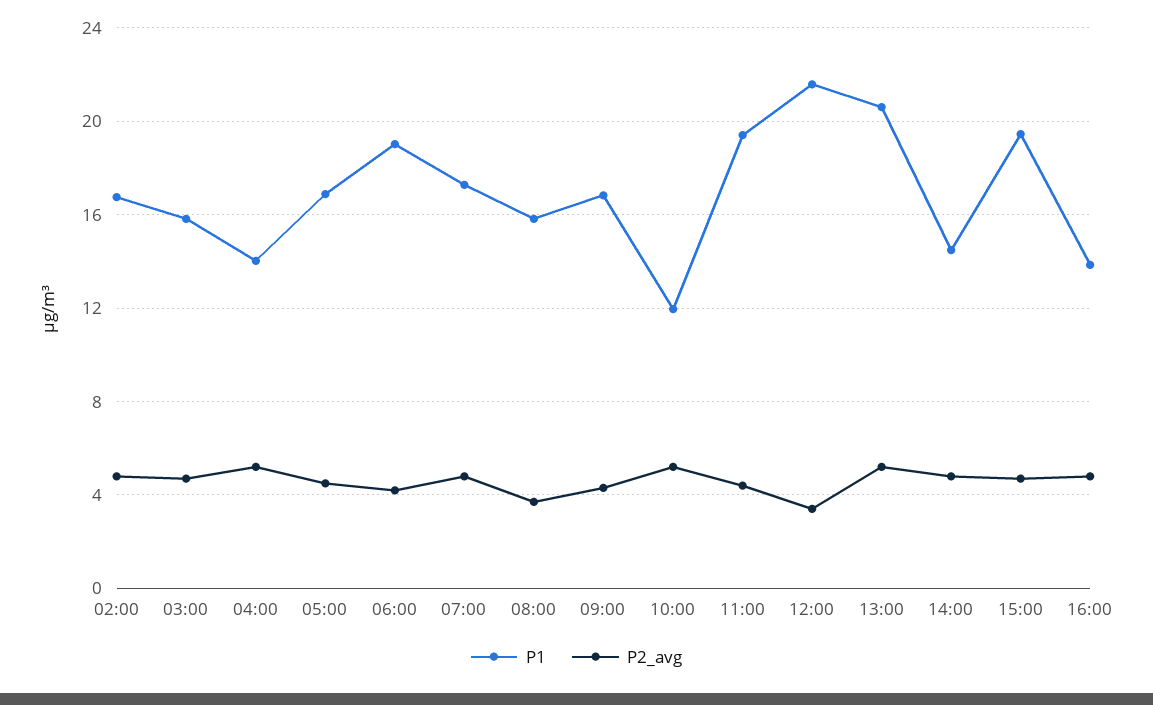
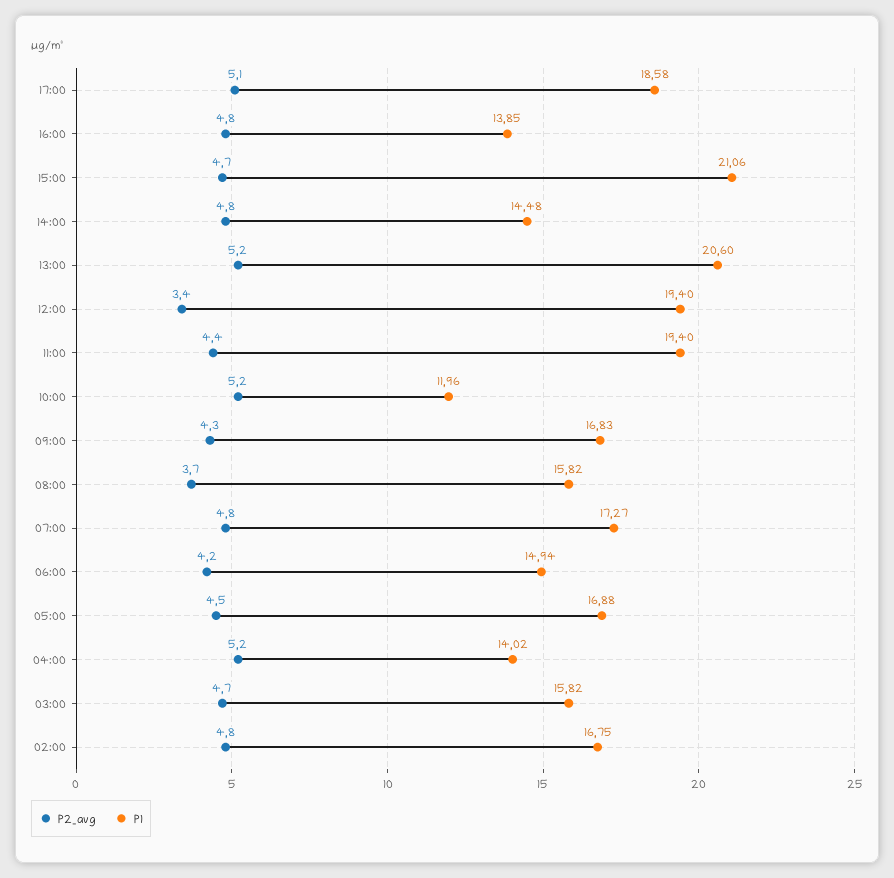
P1, 06:00: 19 -> 14.94
P1, 12:00: 21.5 -> 19.4
P1, 15:00: 19.5 -> 21.06
P2_avg, 17:00: none -> 5.1
P1, 17:00: none -> 18.58

